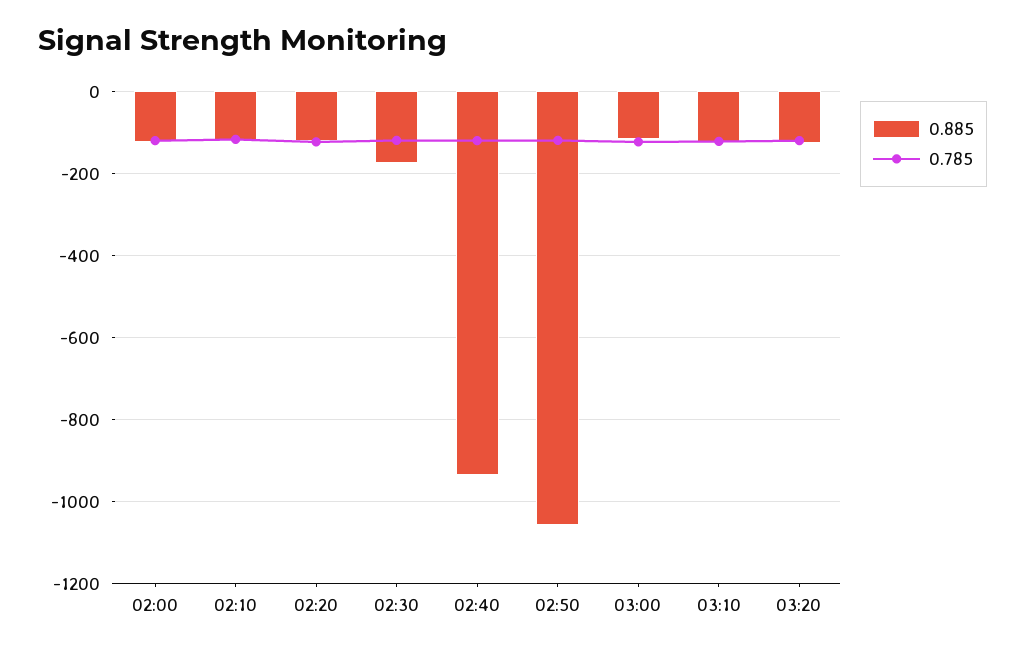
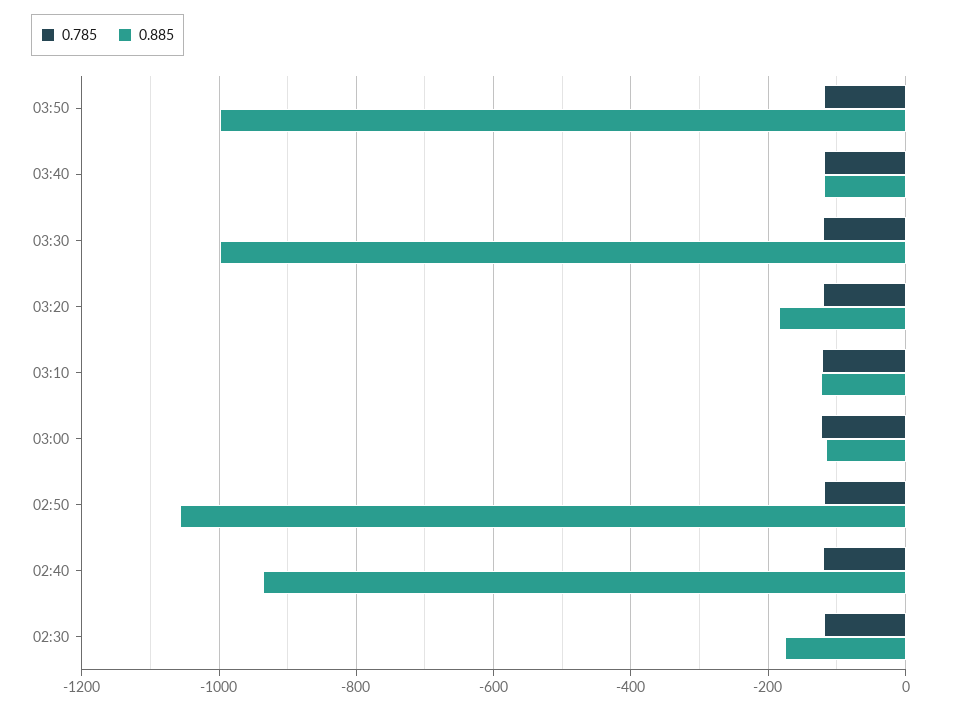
0.885, 02:00: -120 -> none
0.785, 02:00: -120 -> none
0.885, 02:10: -120 -> none
0.785, 02:10: -120 -> none
0.885, 02:20: -120 -> none
0.785, 02:20: -120 -> none
0.885, 03:20: -120 -> -180
0.785, 03:50: none -> -120
0.885, 03:50: none -> -1000
0.785, 03:40: none -> -120
0.885, 03:40: none -> -120
0.785, 03:30: none -> -120
0.885, 03:30: none -> -1000

